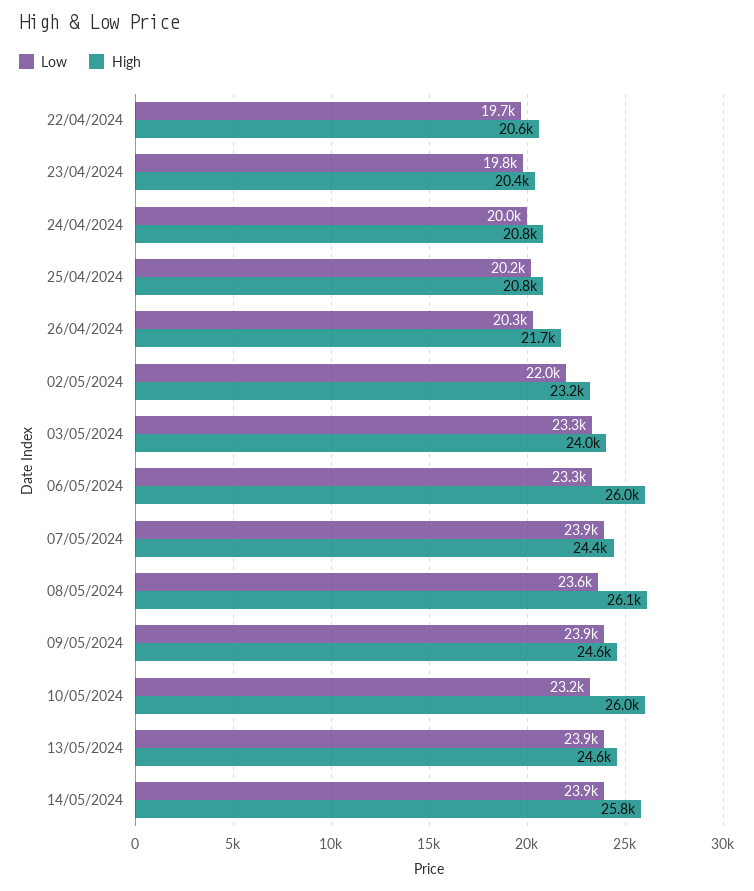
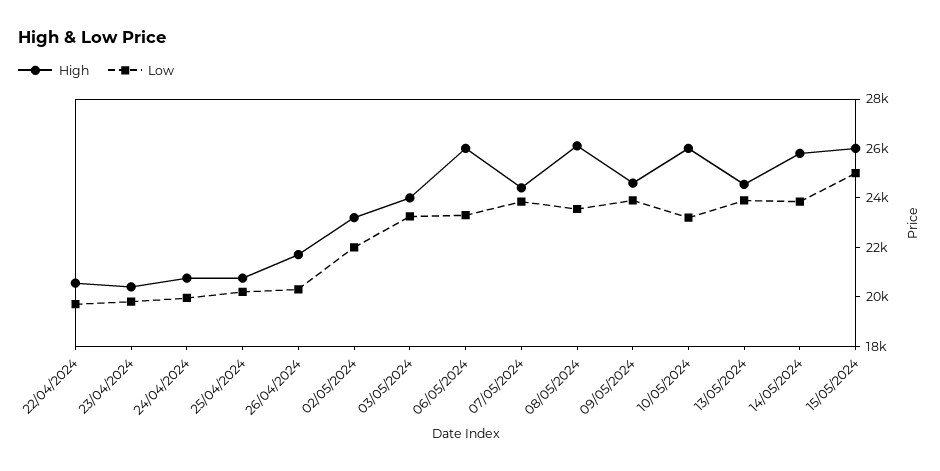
High, 15/05/2024: none -> 26000
Low, 15/05/2024: none -> 25000

